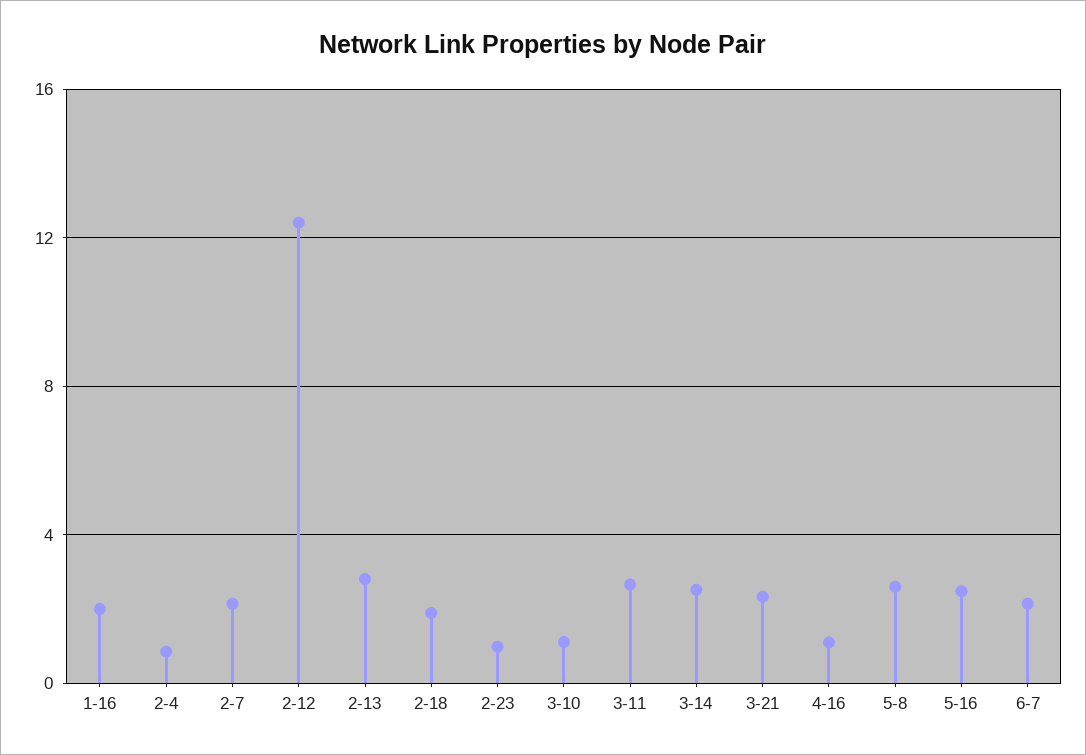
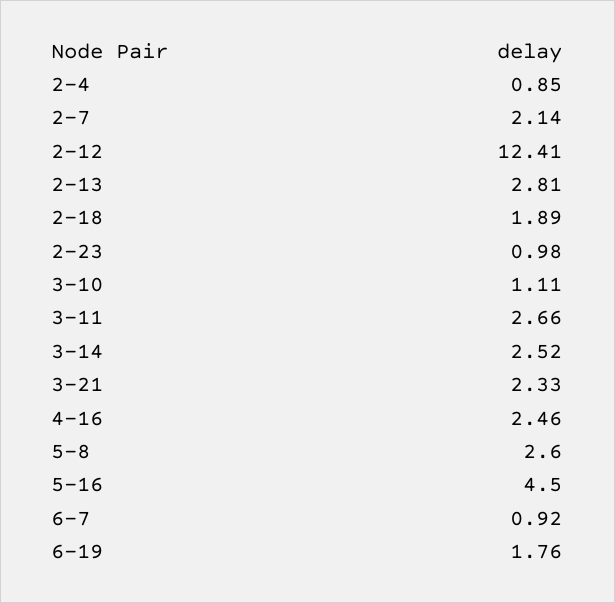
1-16: 2 -> none
4-16: 1 -> 2.46
5-16: 2.5 -> 4.5
6-7: 2 -> 0.92
6-19: none -> 1.76

